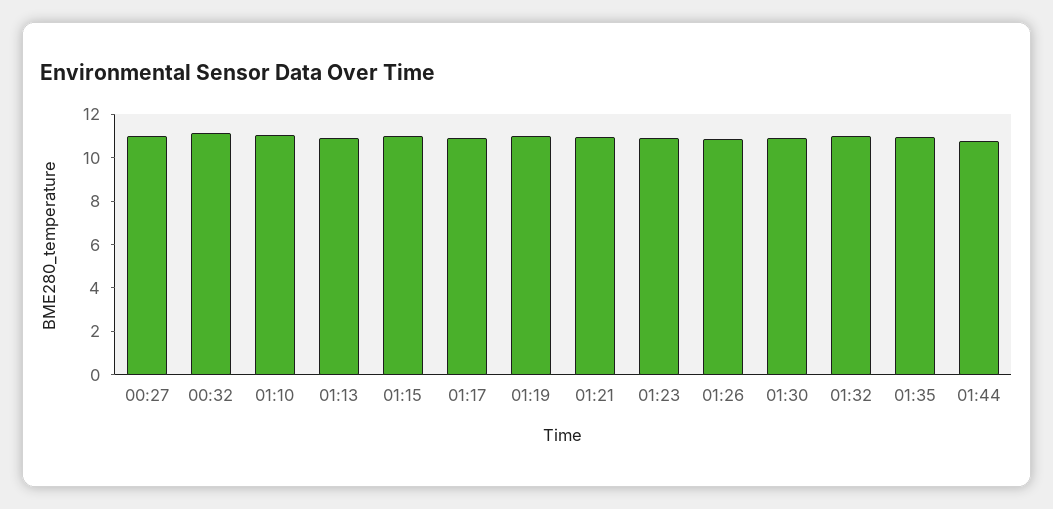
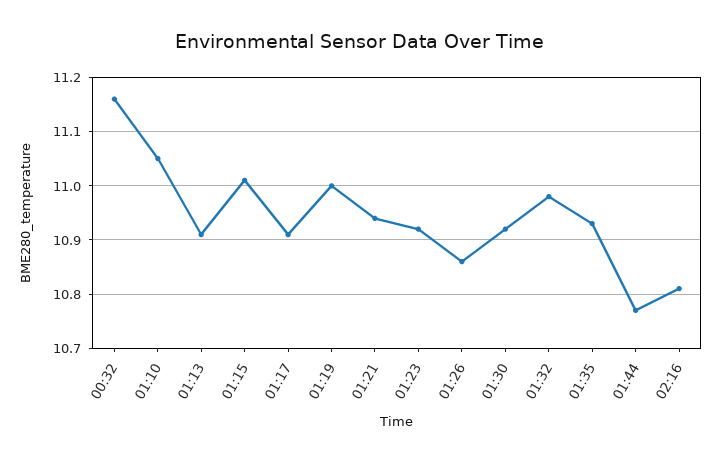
00:27: 11 -> none
02:16: none -> 10.8

